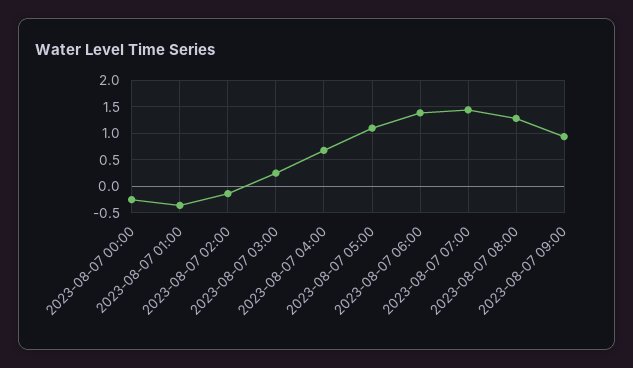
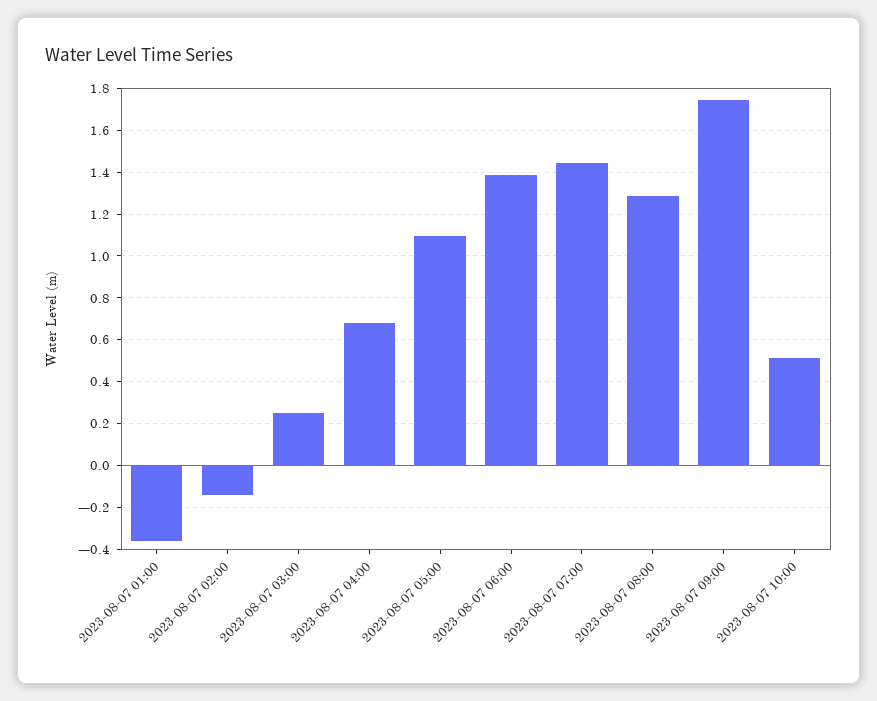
2023-08-07 00:00: -0.25 -> none
2023-08-07 09:00: 1 -> 1.75
2023-08-07 10:00: none -> 0.5

